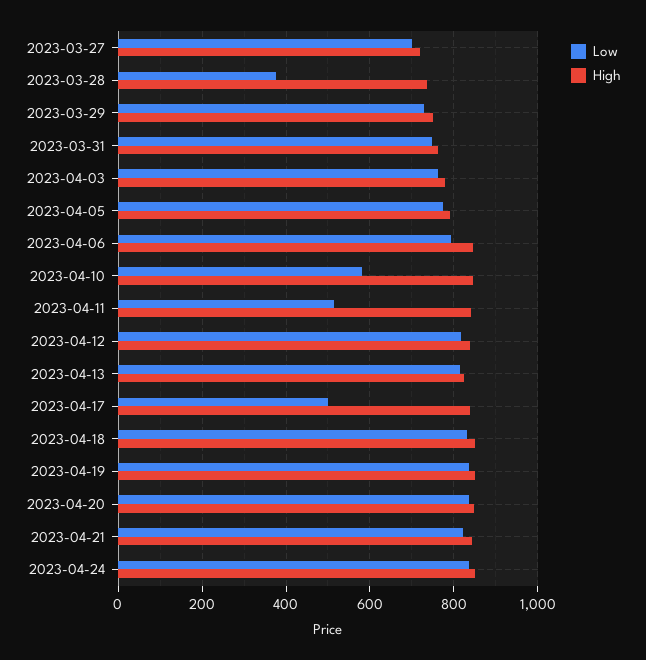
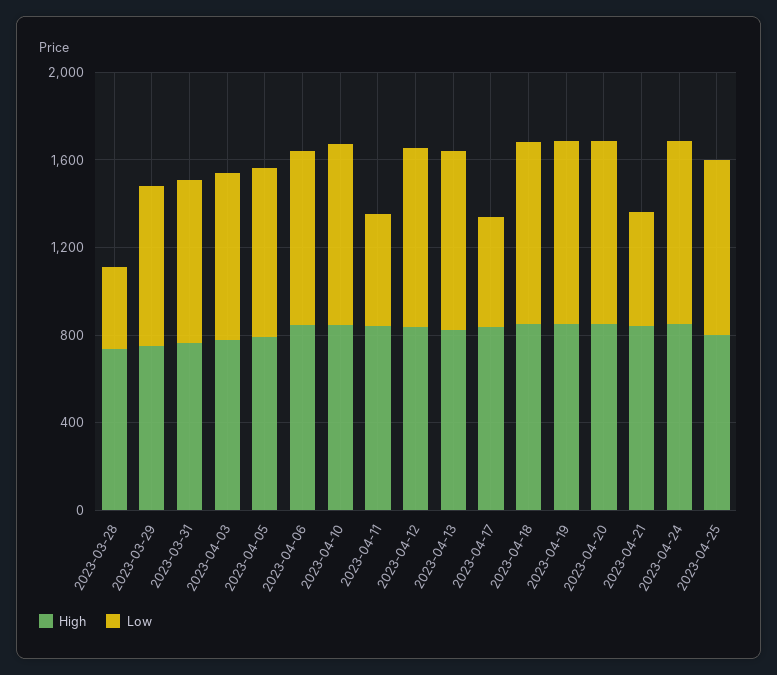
Low, 2023-03-27: 700 -> none
High, 2023-03-27: 720 -> none
Low, 2023-04-10: 580 -> 800
Low, 2023-04-21: 820 -> 500
High, 2023-04-25: none -> 800
Low, 2023-04-25: none -> 800

